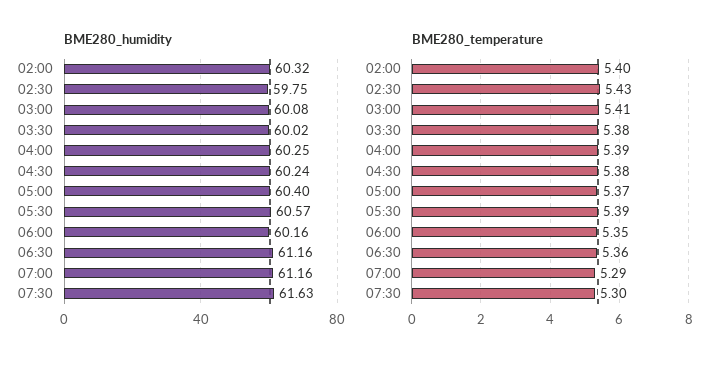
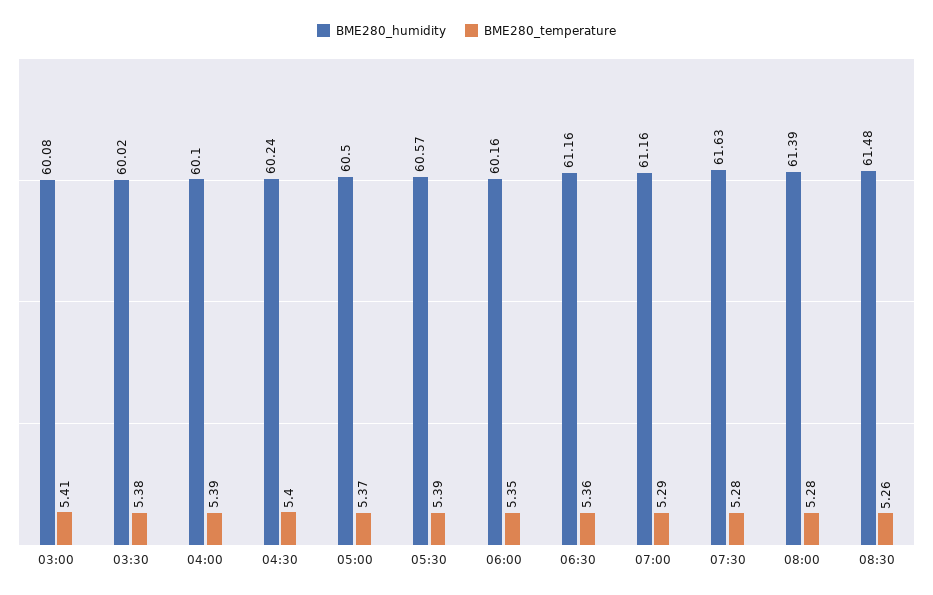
BME280_humidity, 02:00: 60.32 -> none
BME280_humidity, 02:30: 59.75 -> none
BME280_humidity, 04:00: 60.25 -> 60.1
BME280_humidity, 05:00: 60.4 -> 60.5
BME280_temperature, 02:00: 5.4 -> none
BME280_temperature, 02:30: 5.43 -> none
BME280_temperature, 04:30: 5.38 -> 5.4
BME280_temperature, 07:30: 5.3 -> 5.28
BME280_humidity, 08:00: none -> 61.39
BME280_temperature, 08:00: none -> 5.28
BME280_humidity, 08:30: none -> 61.48
BME280_temperature, 08:30: none -> 5.26

